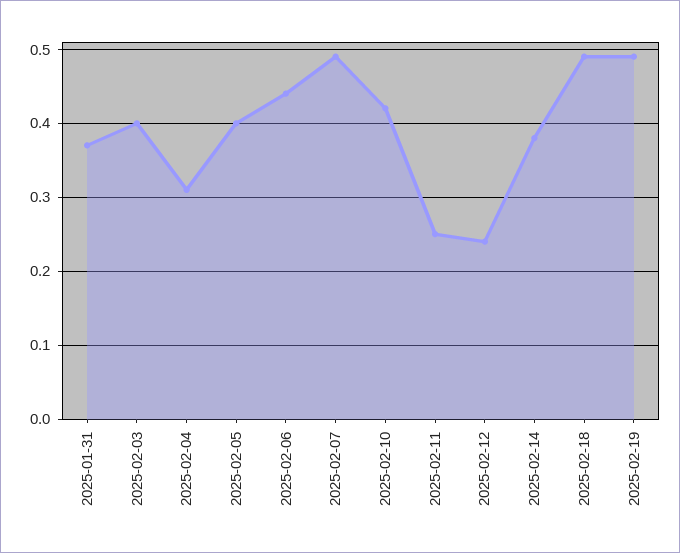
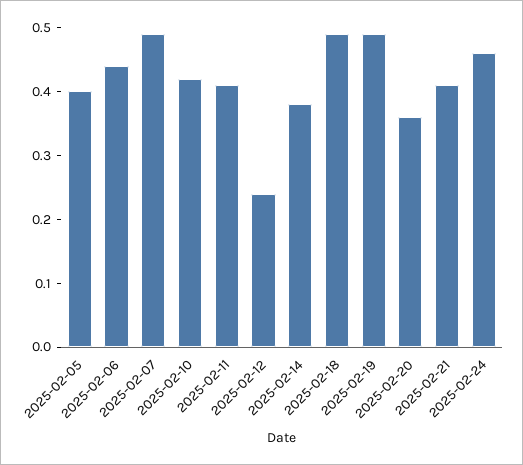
2025-01-31: 0.37 -> none
2025-02-03: 0.4 -> none
2025-02-04: 0.31 -> none
2025-02-11: 0.25 -> 0.4
2025-02-20: none -> 0.35
2025-02-21: none -> 0.4
2025-02-24: none -> 0.45

